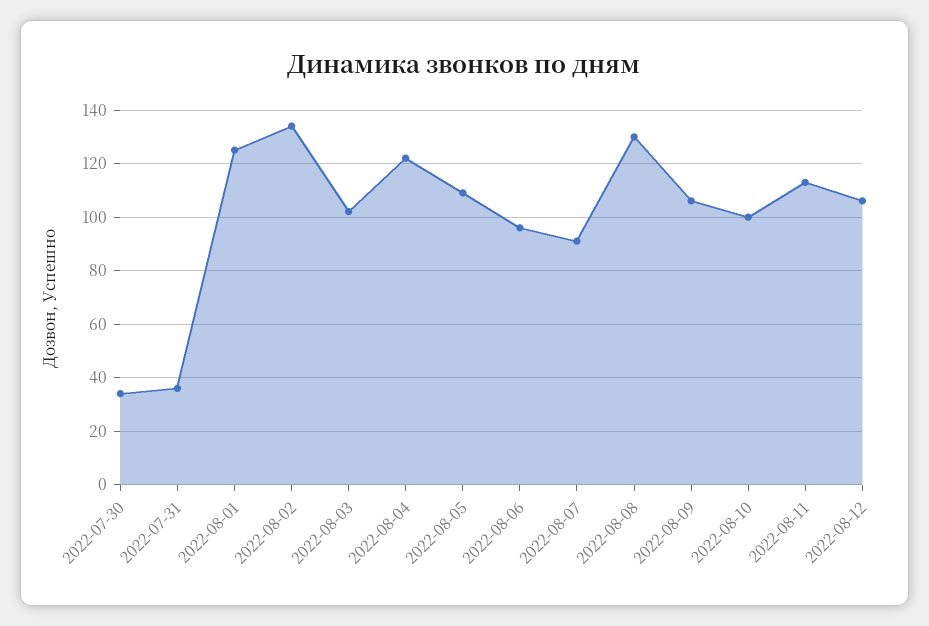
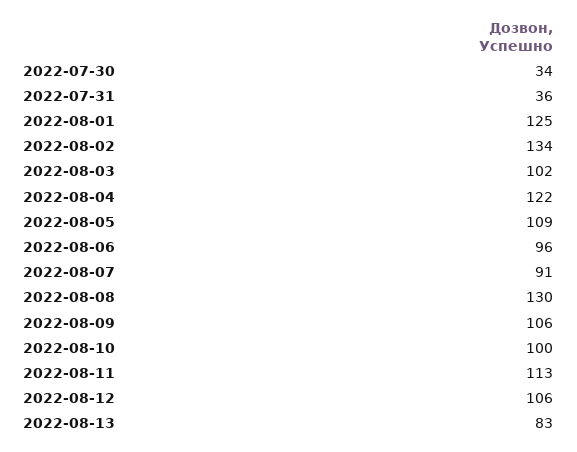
2022-08-13: none -> 83

